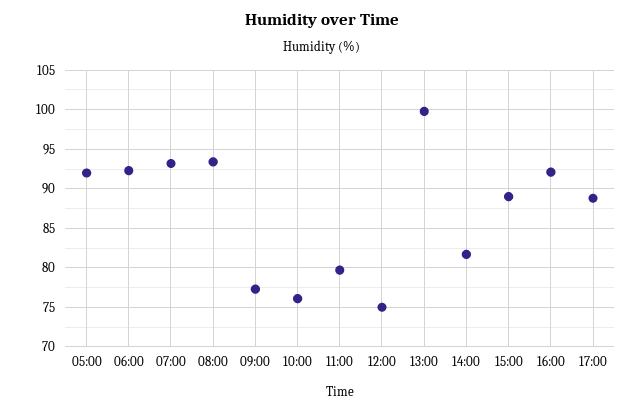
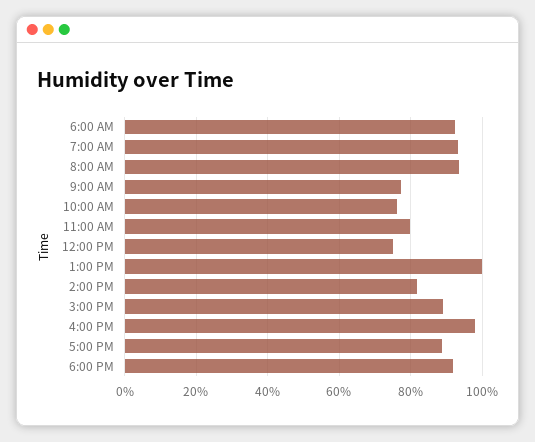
05:00: 92 -> none
16:00: 92 -> 98
6:00 PM: none -> 92

